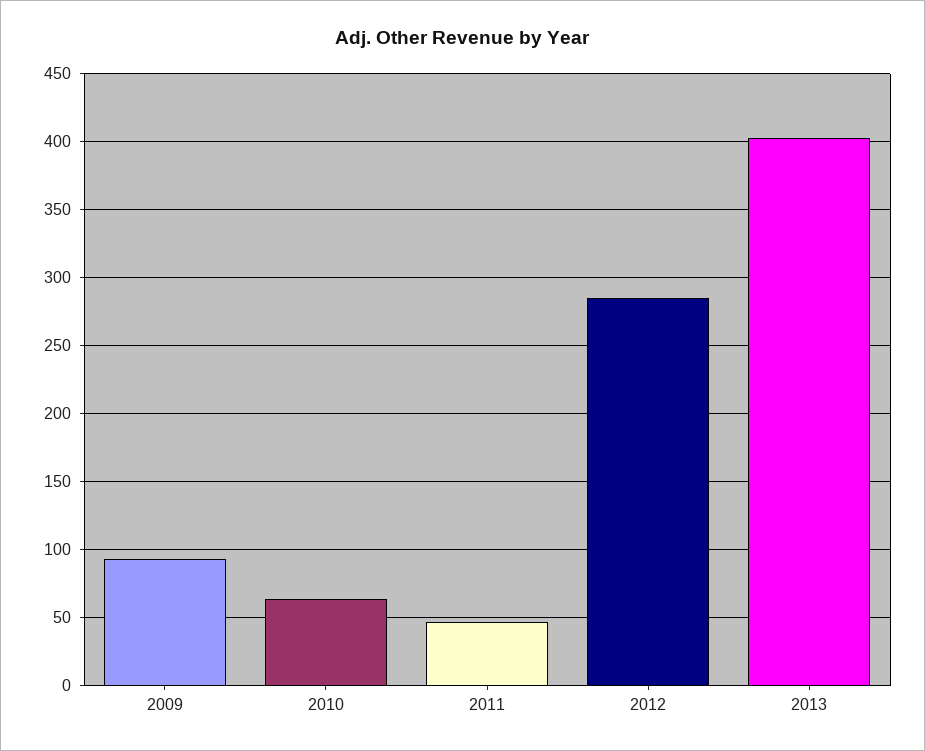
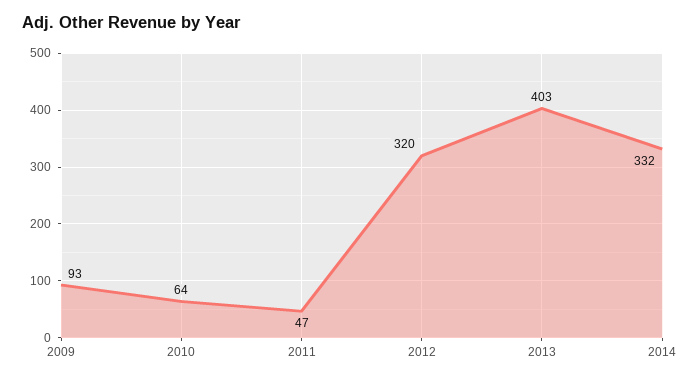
2012: 285 -> 320
2014: none -> 332

